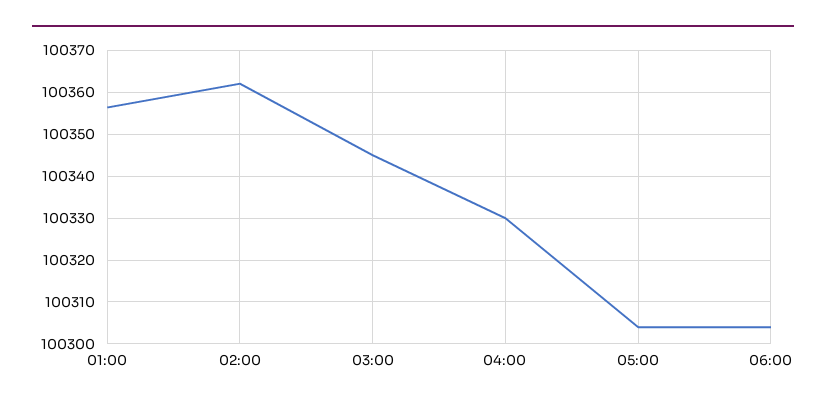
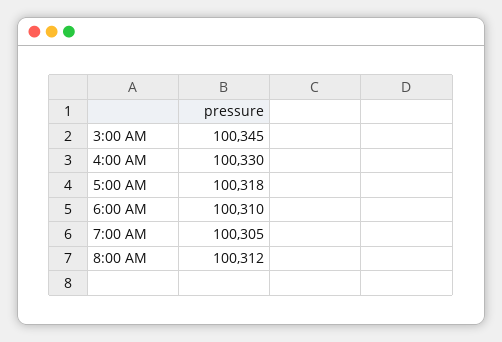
01:00: 100356 -> none
02:00: 100362 -> none
05:00: 100304 -> 100318
06:00: 100304 -> 100310
7:00 AM: none -> 100305
8:00 AM: none -> 100312

